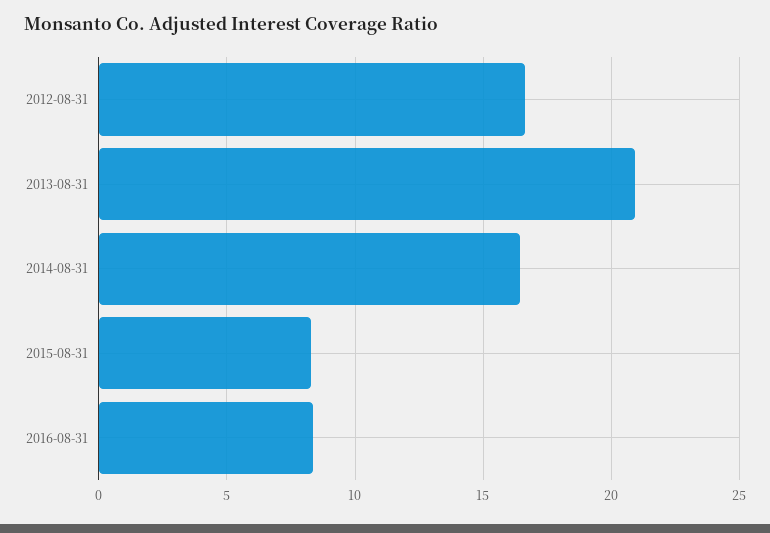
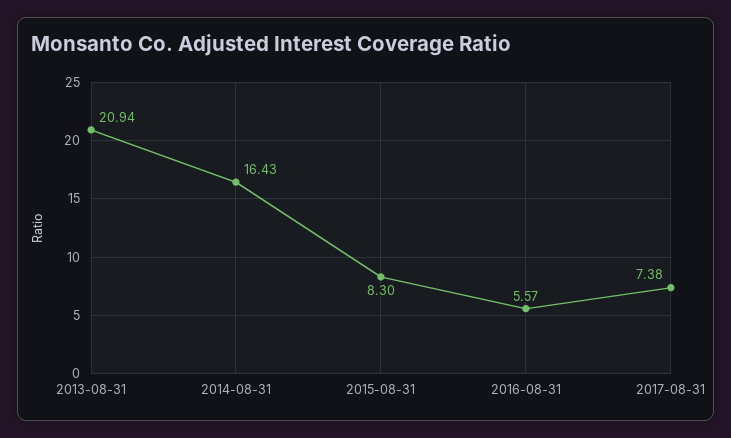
2012-08-31: 16.5 -> none
2016-08-31: 8.5 -> 5.57
2017-08-31: none -> 7.38

